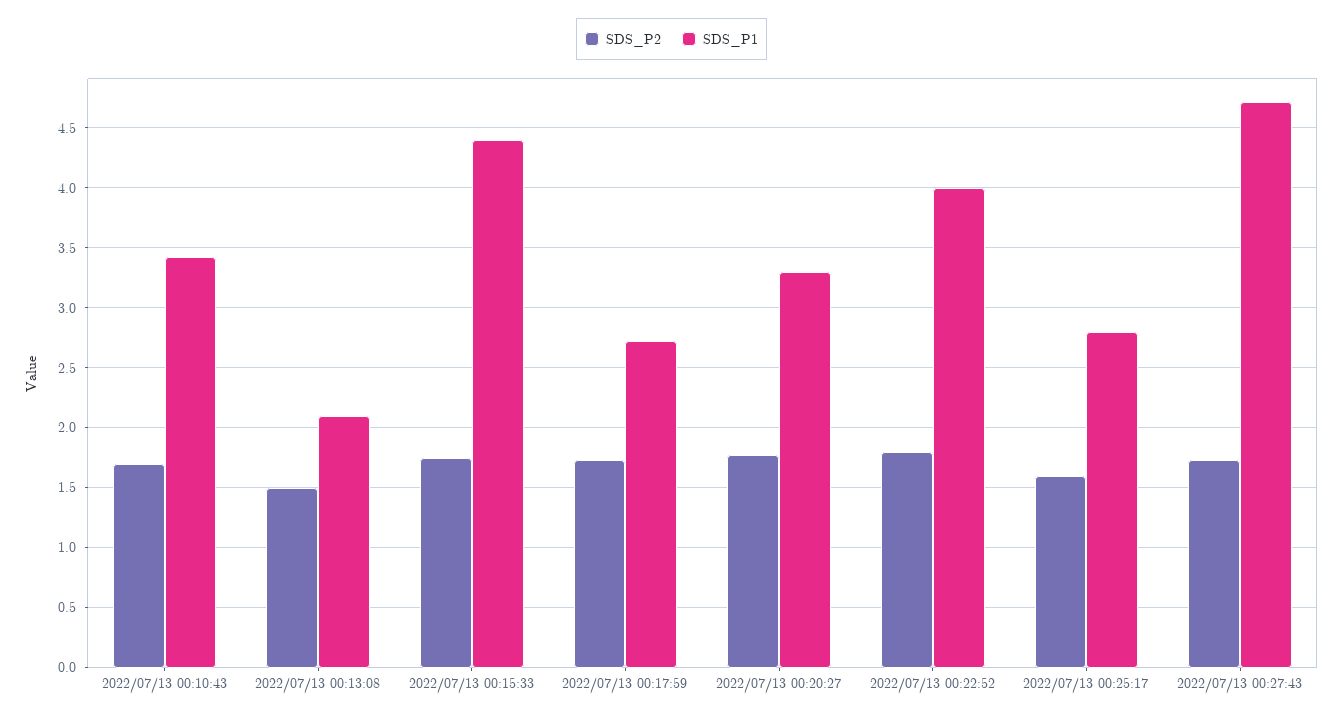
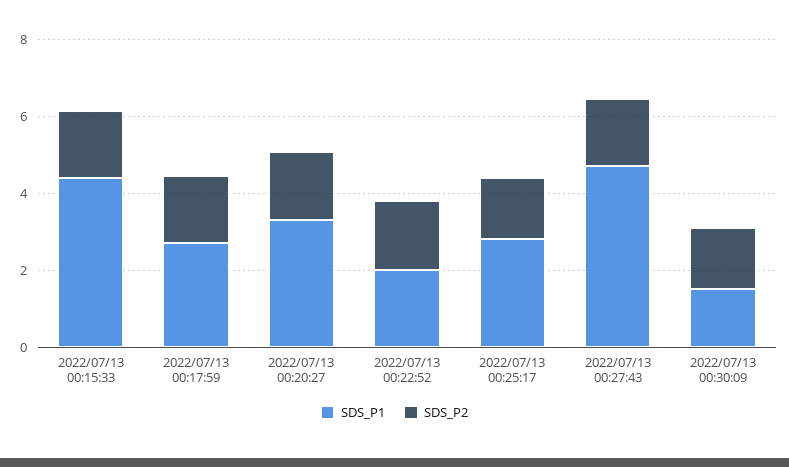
SDS_P2, 2022/07/13 00:10:43: 1.7 -> none
SDS_P1, 2022/07/13 00:10:43: 3.4 -> none
SDS_P2, 2022/07/13 00:13:08: 1.5 -> none
SDS_P1, 2022/07/13 00:13:08: 2.1 -> none
SDS_P1, 2022/07/13 00:22:52: 4 -> 2
SDS_P1, 2022/07/13 00:30:09: none -> 1.5
SDS_P2, 2022/07/13 00:30:09: none -> 1.5

